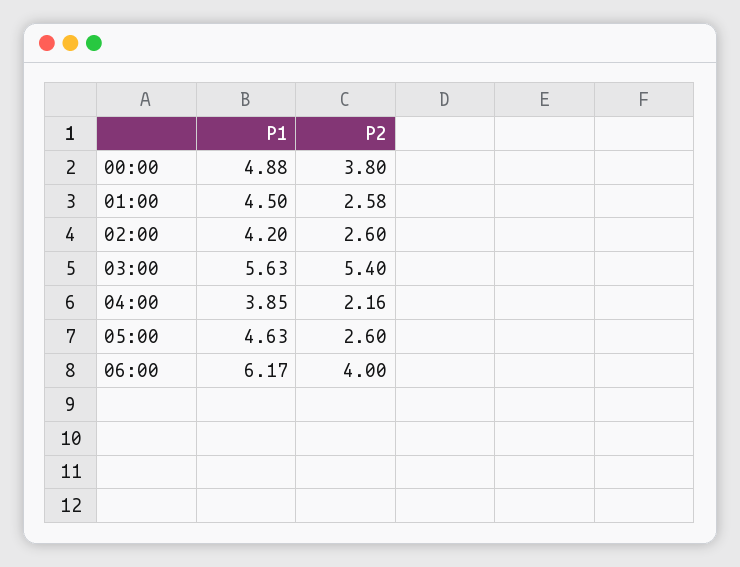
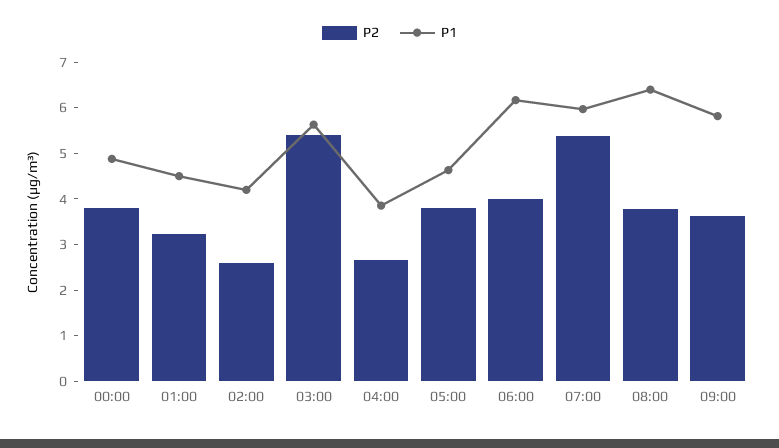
P2, 01:00: 2.58 -> 3.2
P2, 04:00: 2.16 -> 2.6
P2, 05:00: 2.6 -> 3.8
P2, 07:00: none -> 5.4
P1, 07:00: none -> 6
P2, 08:00: none -> 3.8
P1, 08:00: none -> 6.4
P2, 09:00: none -> 3.6
P1, 09:00: none -> 5.8

